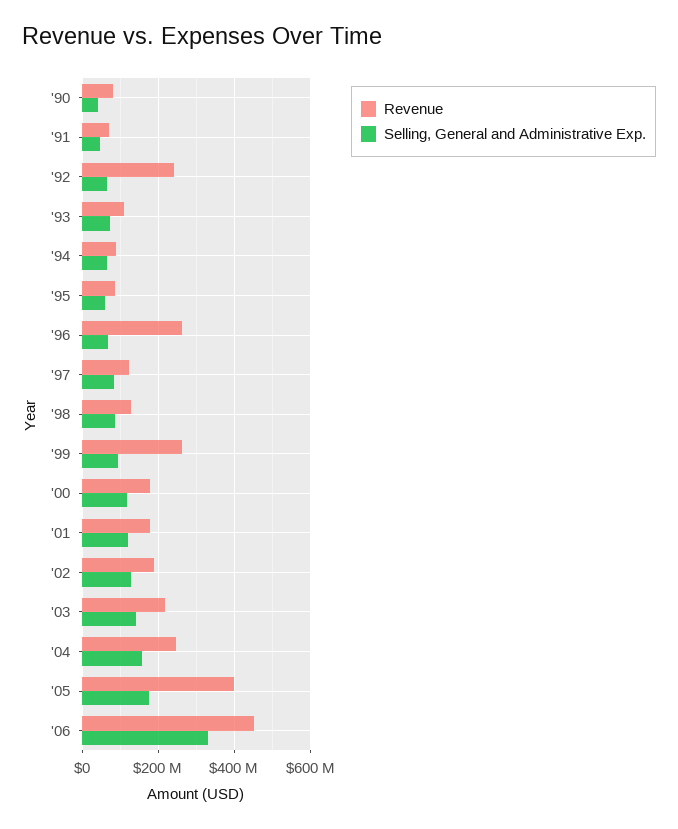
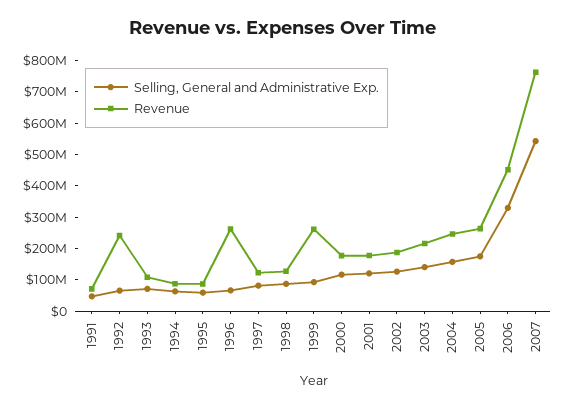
Revenue, '90: 80000000 -> none
Selling, General and Administrative Exp., '90: 40000000 -> none
Revenue, '05: 400000000 -> 250000000
Selling, General and Administrative Exp., 2007: none -> 550000000
Revenue, 2007: none -> 750000000

